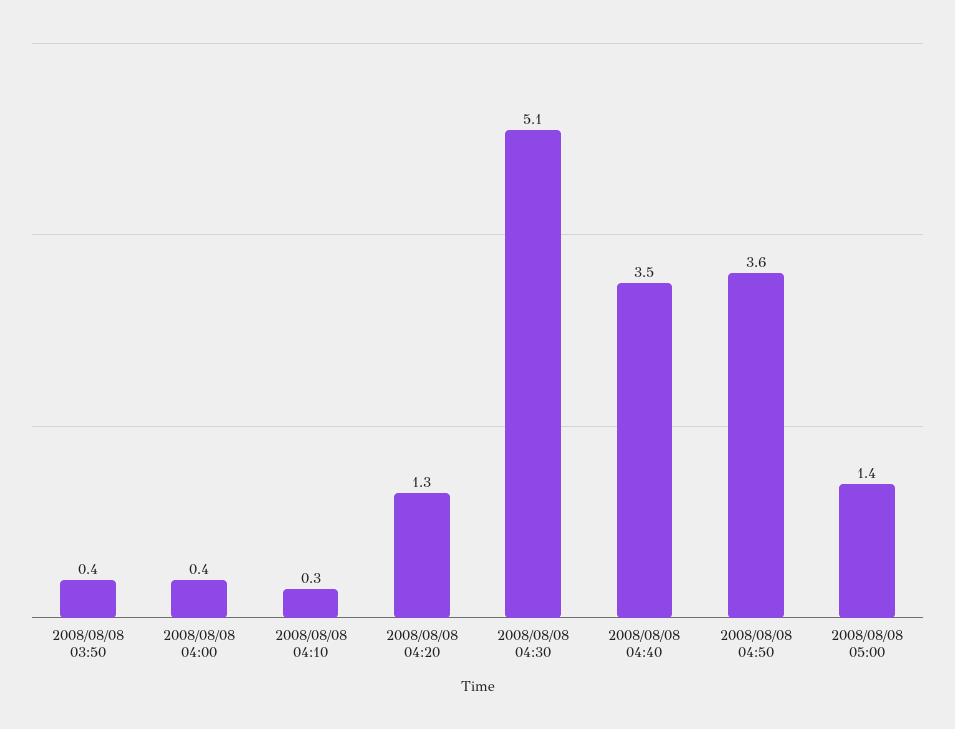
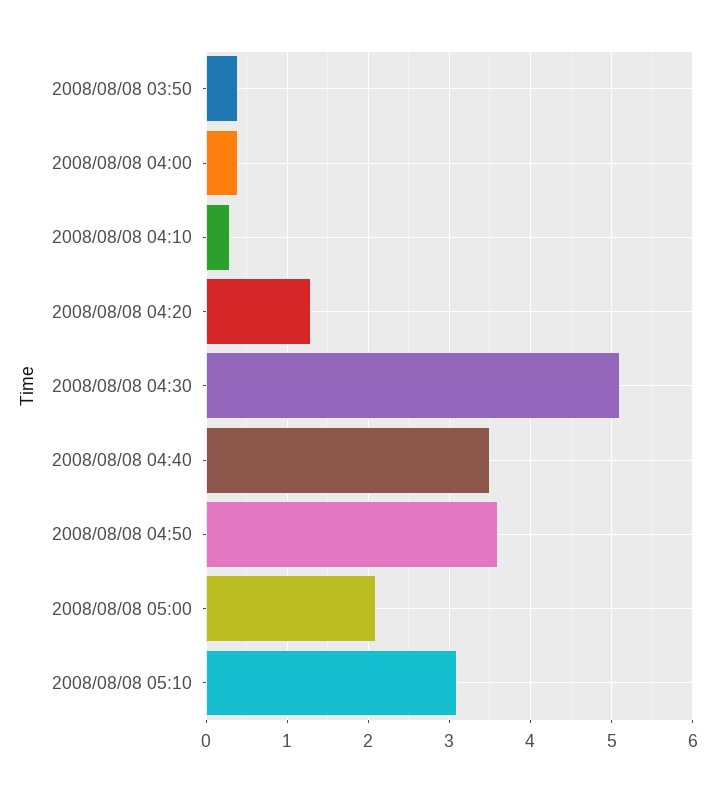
2008/08/08 05:00: 1.4 -> 2.1
2008/08/08 05:10: none -> 3.1

